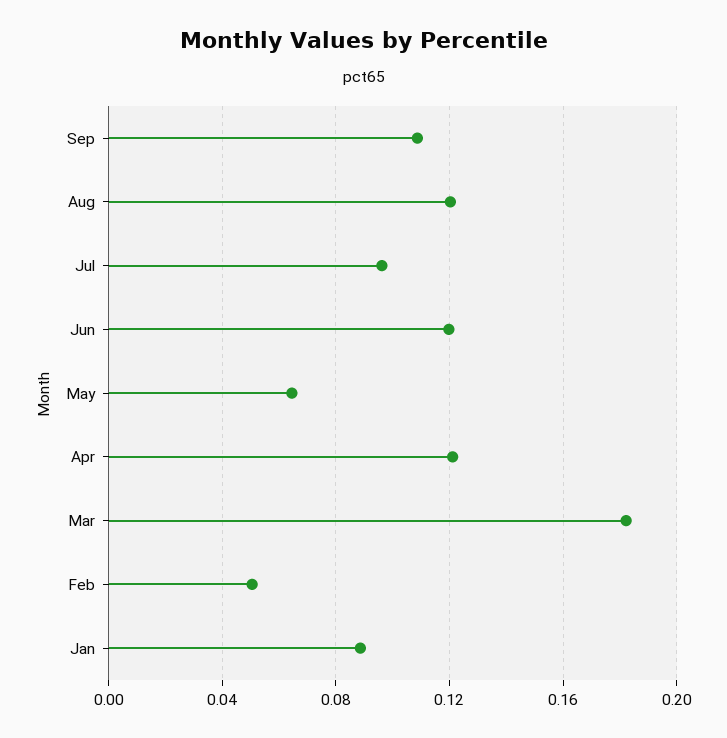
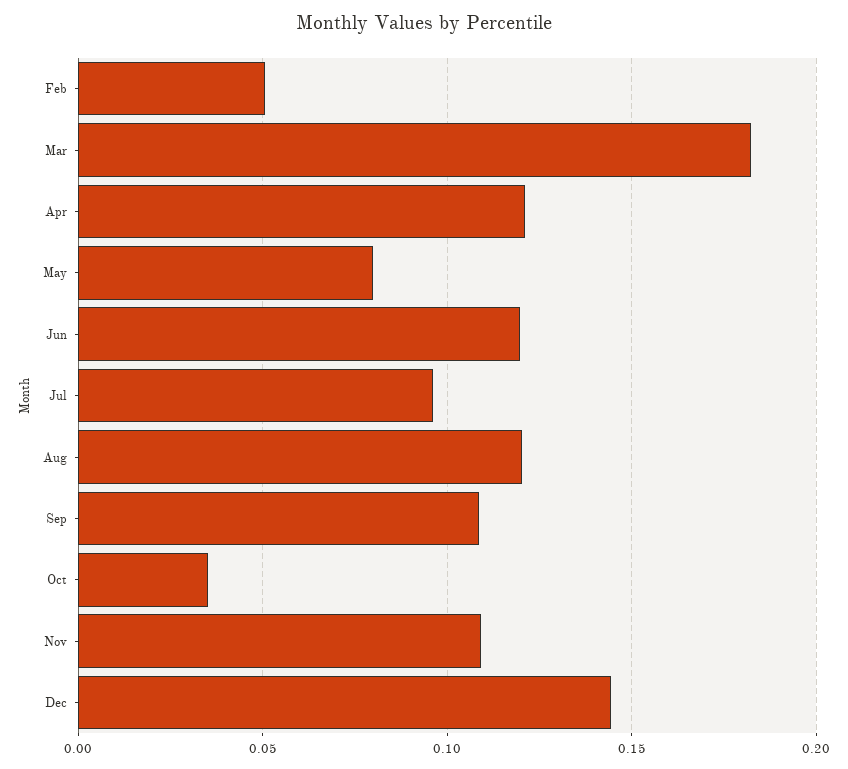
May: 0.065 -> 0.08
Jan: 0.09 -> none
Oct: none -> 0.035
Nov: none -> 0.11
Dec: none -> 0.145

